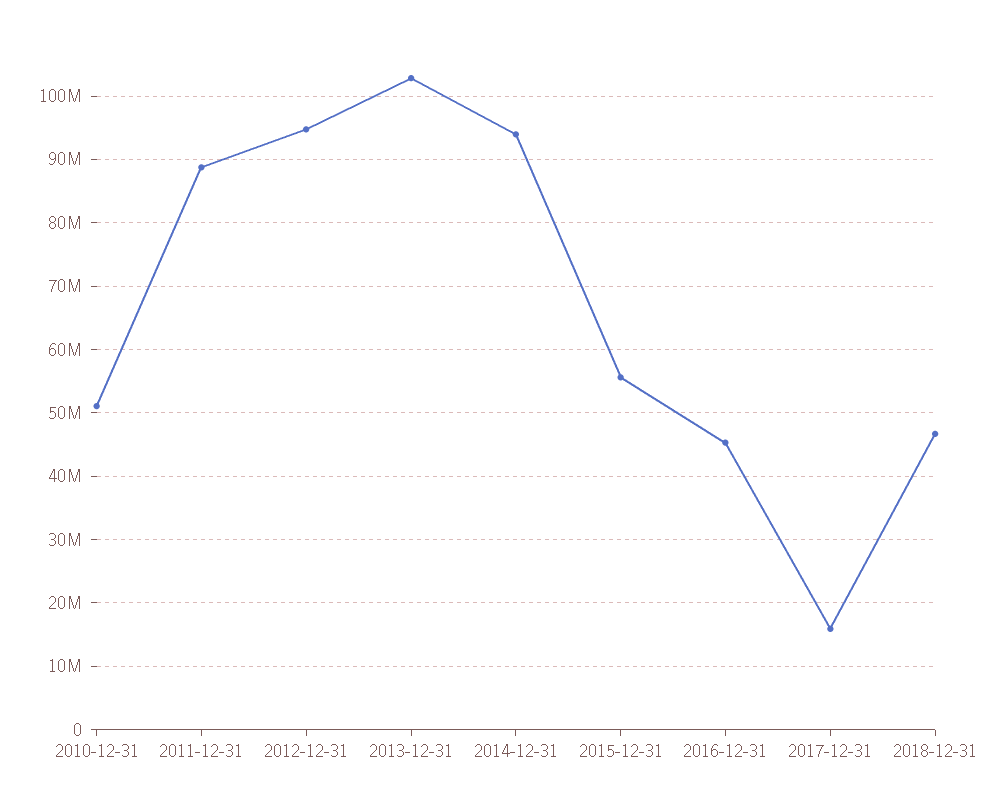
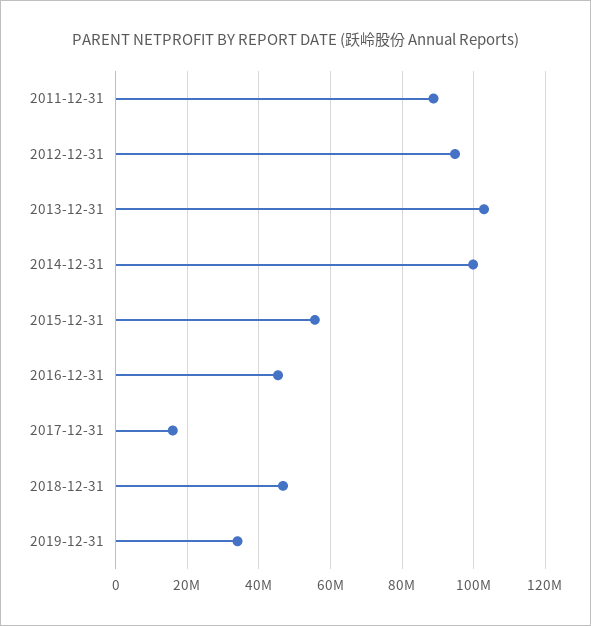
2010-12-31: 51000000 -> none
2014-12-31: 94000000 -> 100000000
2019-12-31: none -> 34000000

